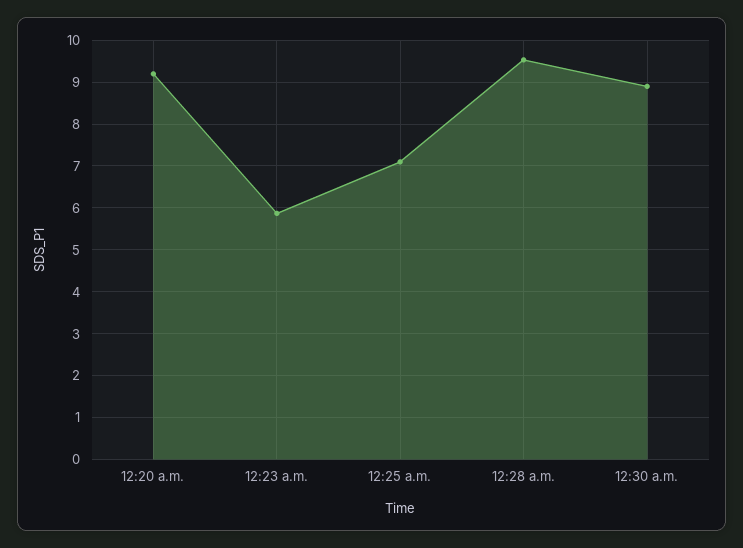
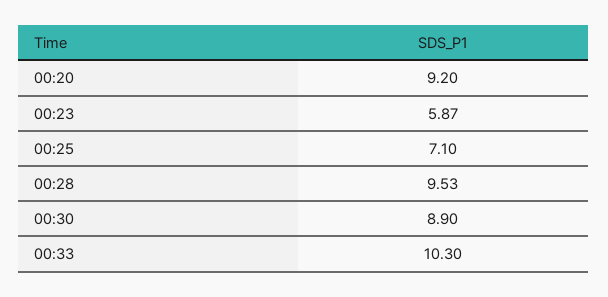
00:33: none -> 10.3

